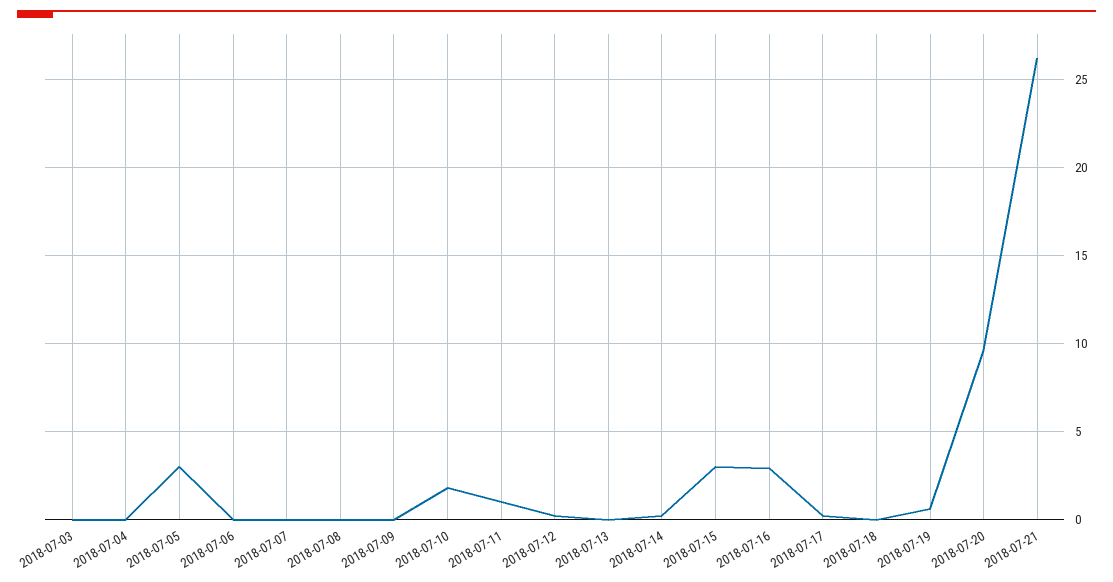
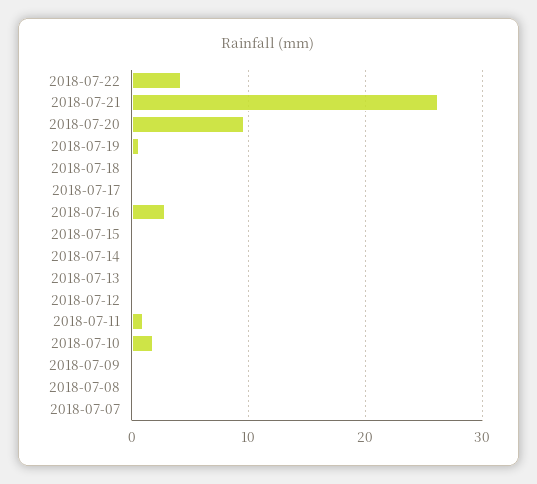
2018-07-03: 0 -> none
2018-07-04: 0 -> none
2018-07-05: 3 -> none
2018-07-06: 0 -> none
2018-07-15: 3 -> 0
2018-07-22: none -> 4

